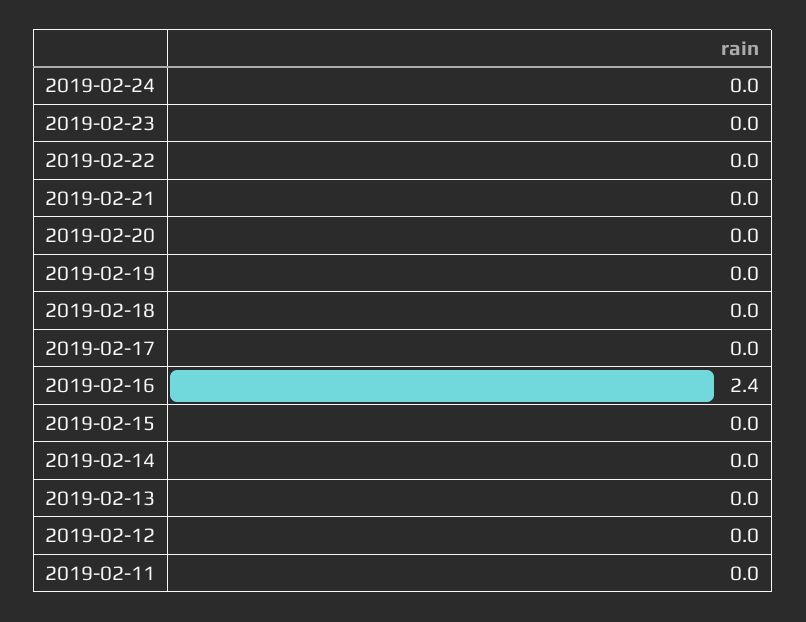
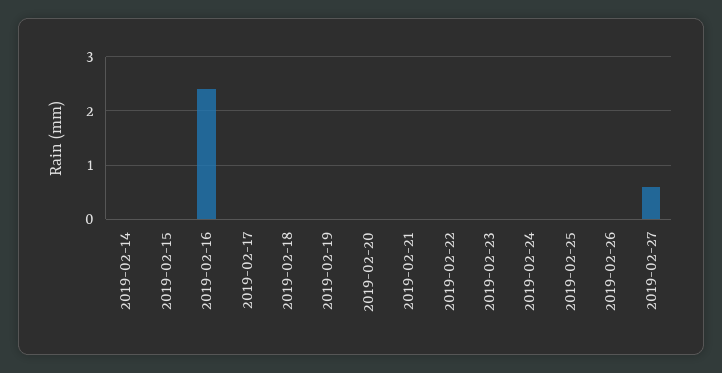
2019-02-13: 0 -> none
2019-02-12: 0 -> none
2019-02-11: 0 -> none
2019-02-25: none -> 0
2019-02-26: none -> 0
2019-02-27: none -> 0.5

